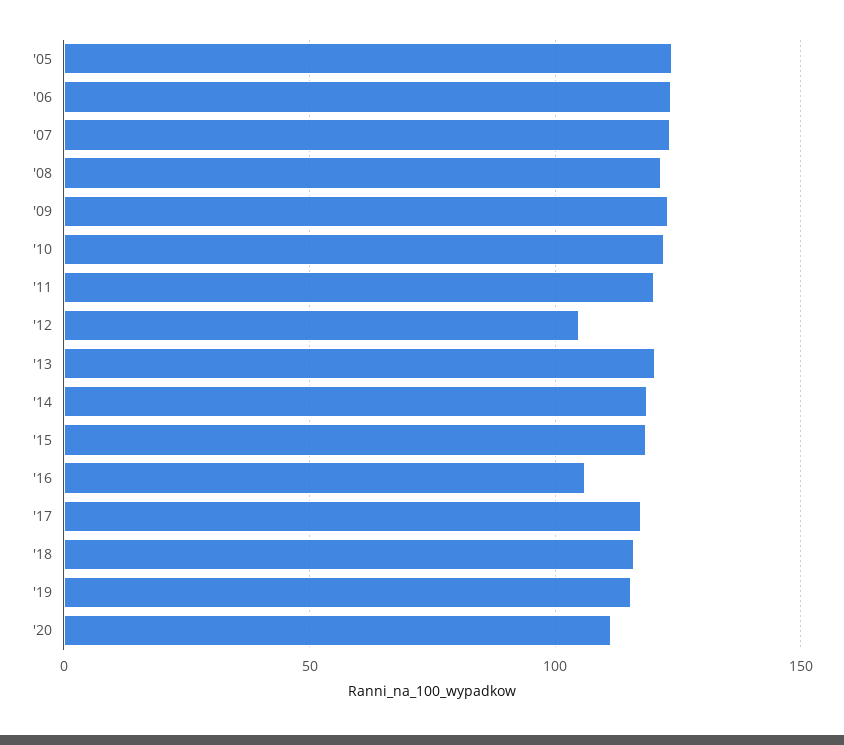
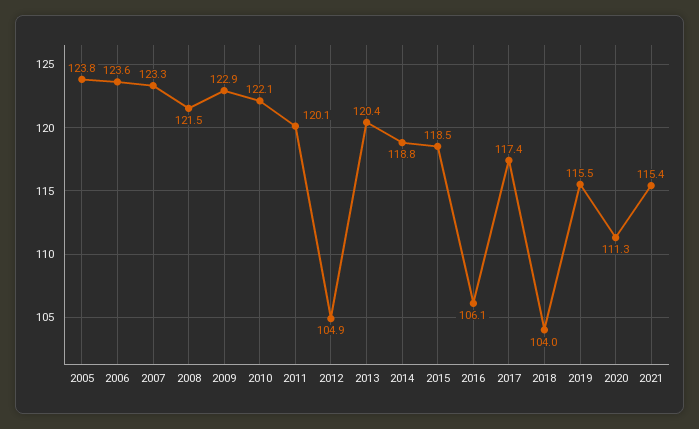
'18: 115 -> 104
2021: none -> 115.4

